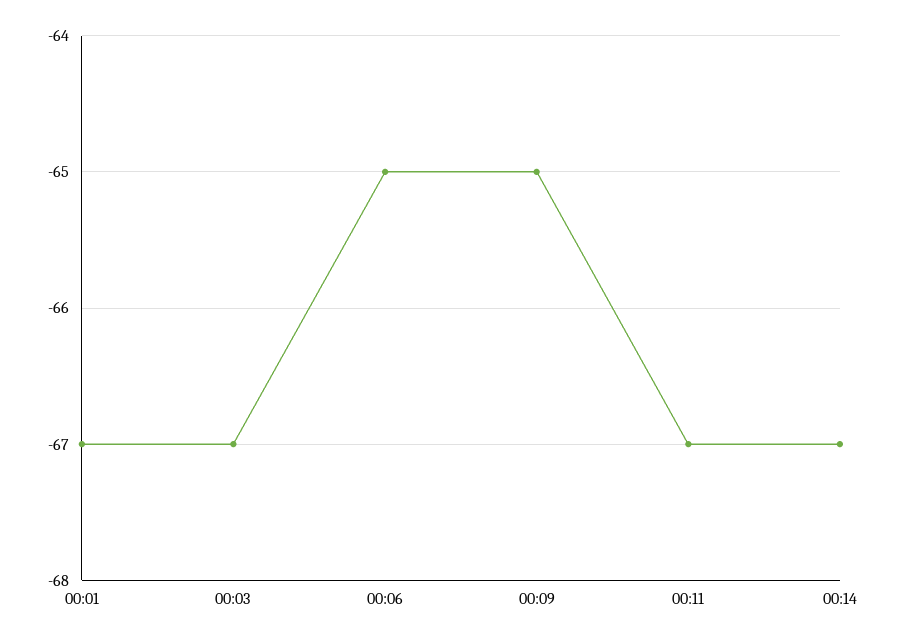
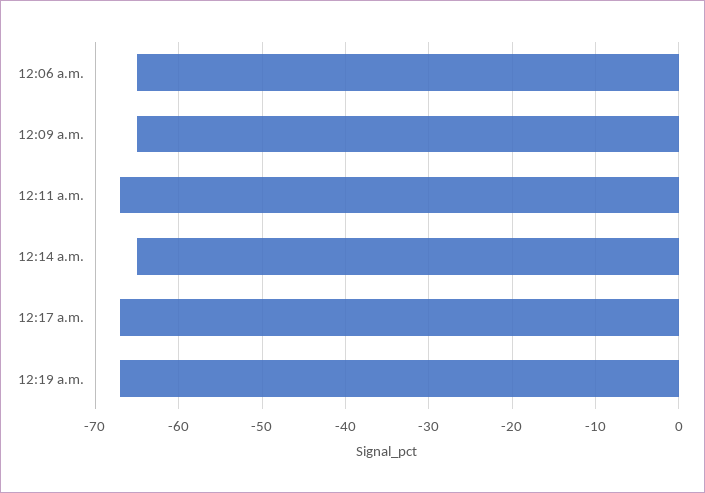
00:01: -67 -> none
00:03: -67 -> none
00:14: -67 -> -65
12:17 a.m.: none -> -67
12:19 a.m.: none -> -67

